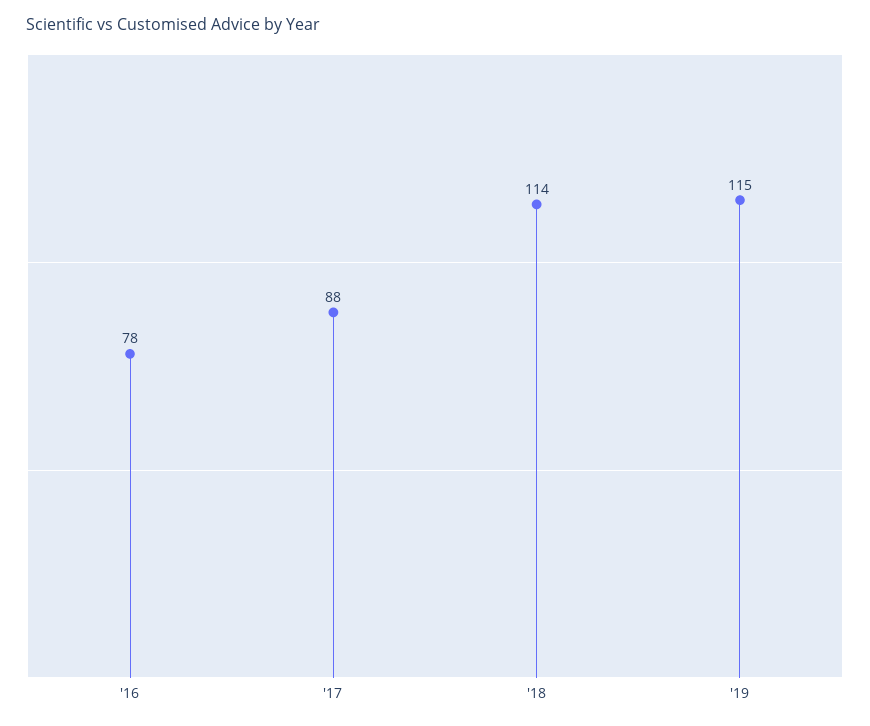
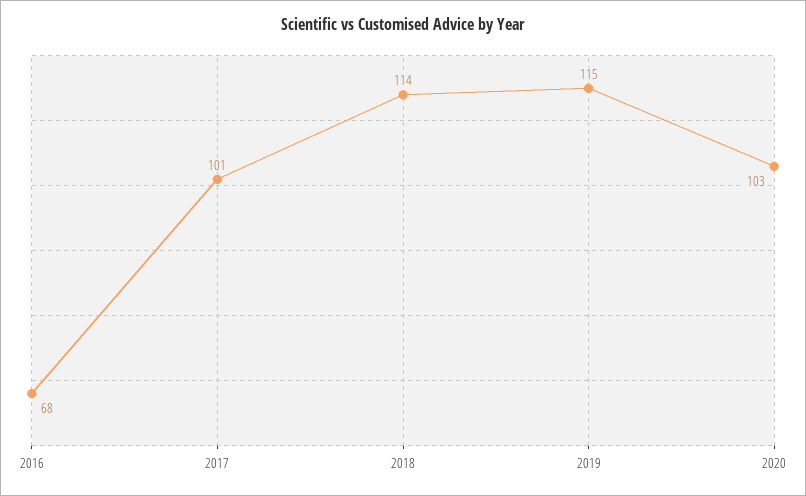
'16: 78 -> 68
'17: 88 -> 101
2020: none -> 103

